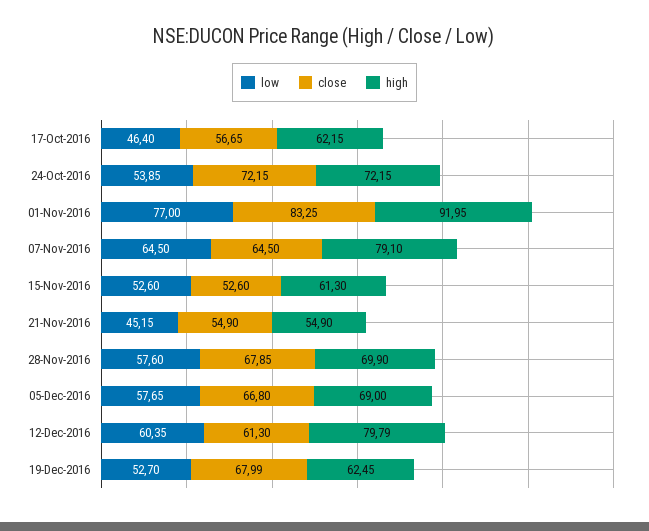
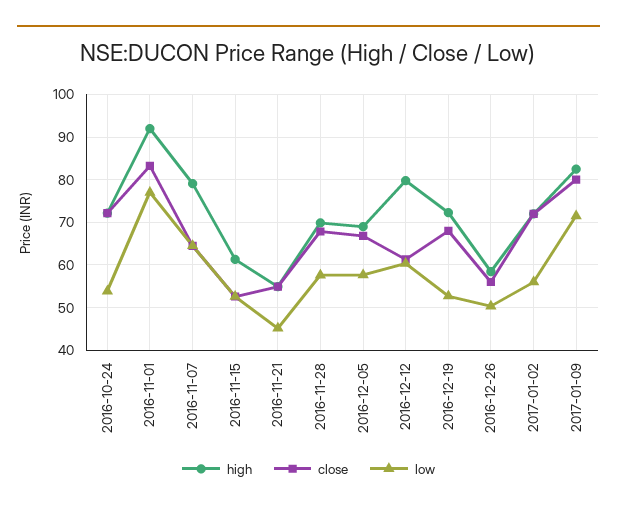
low, 17-Oct-2016: 46.4 -> none
close, 17-Oct-2016: 56.65 -> none
high, 17-Oct-2016: 62.15 -> none
high, 19-Dec-2016: 62.45 -> 72
high, 2016-12-26: none -> 58
close, 2016-12-26: none -> 56
low, 2016-12-26: none -> 50
high, 2017-01-02: none -> 72
close, 2017-01-02: none -> 72
low, 2017-01-02: none -> 56
high, 2017-01-09: none -> 82
close, 2017-01-09: none -> 80
low, 2017-01-09: none -> 72

